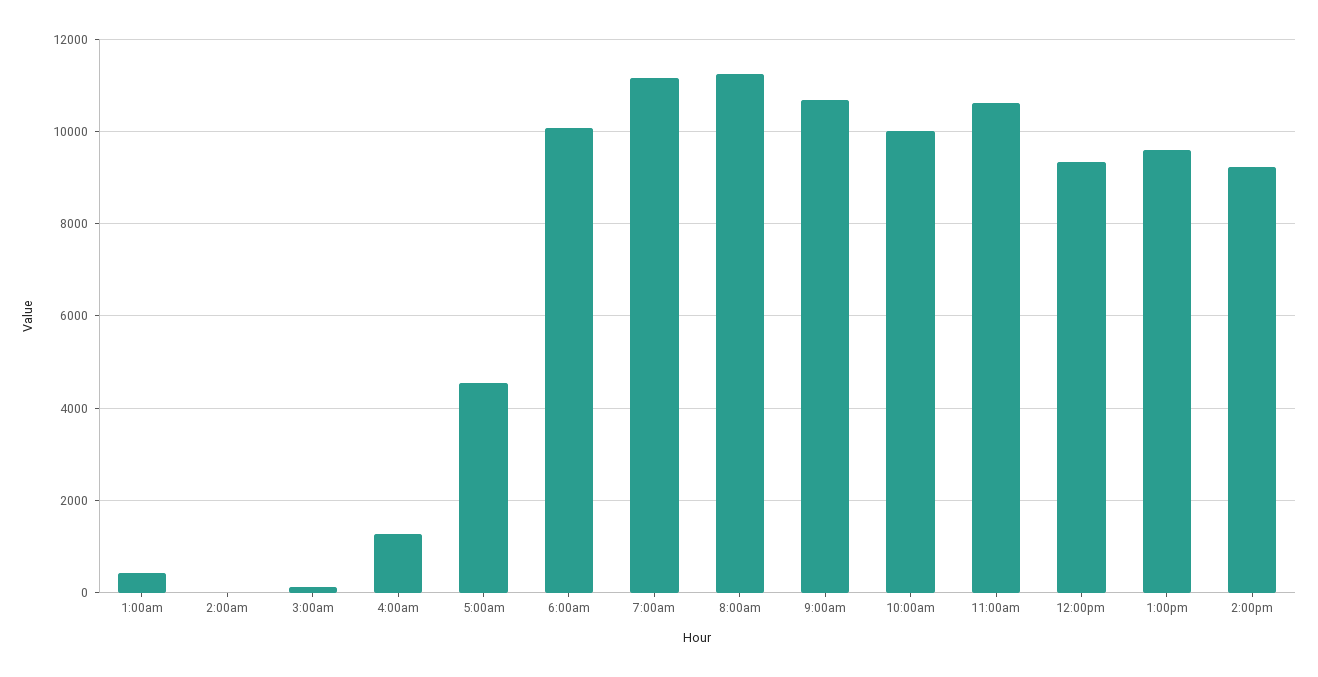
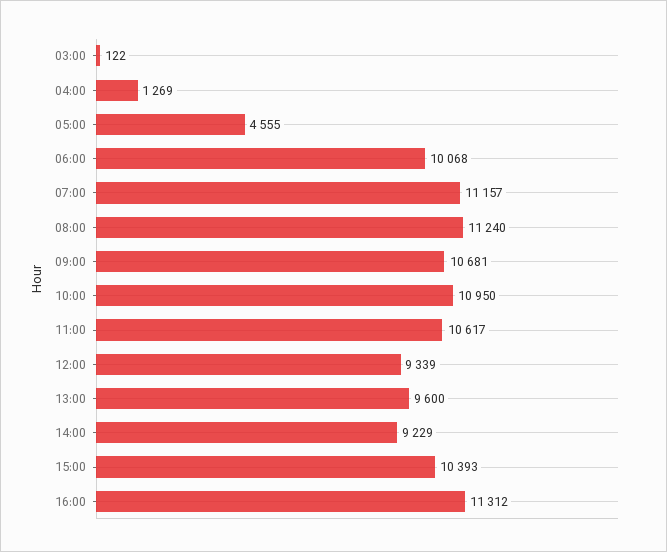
1:00am: 400 -> none
2:00am: 0 -> none
10:00am: 10000 -> 10950
15:00: none -> 10393
16:00: none -> 11312

